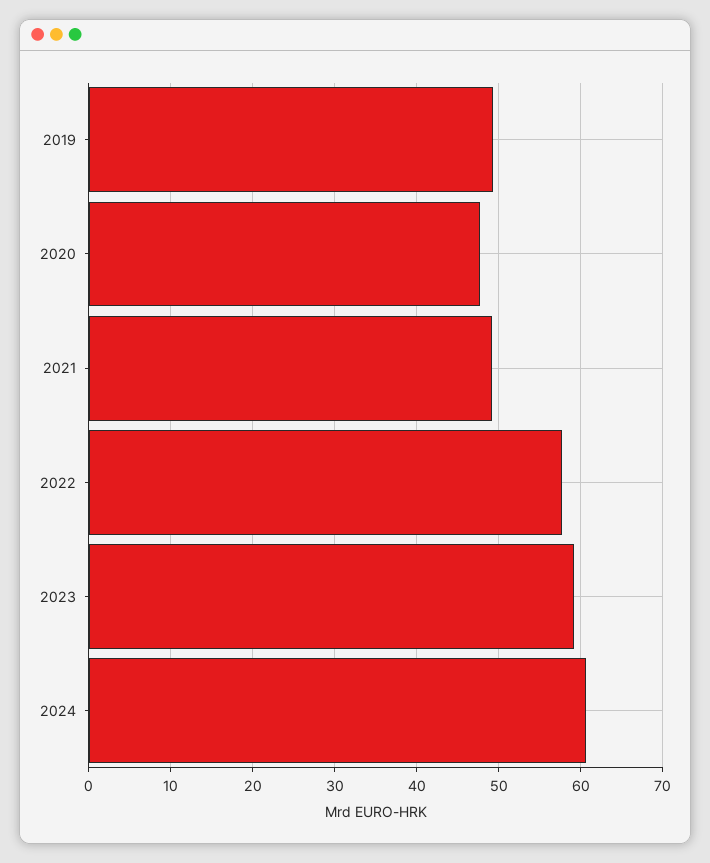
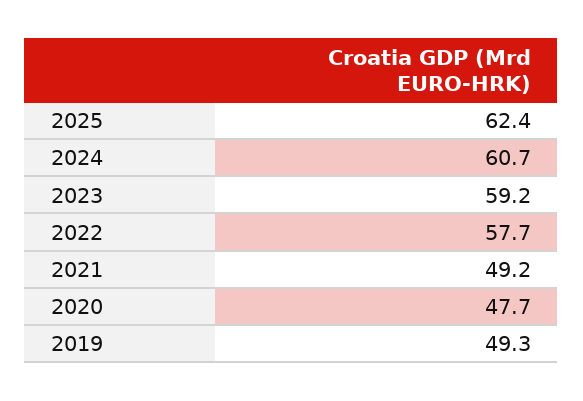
2025: none -> 62.4

